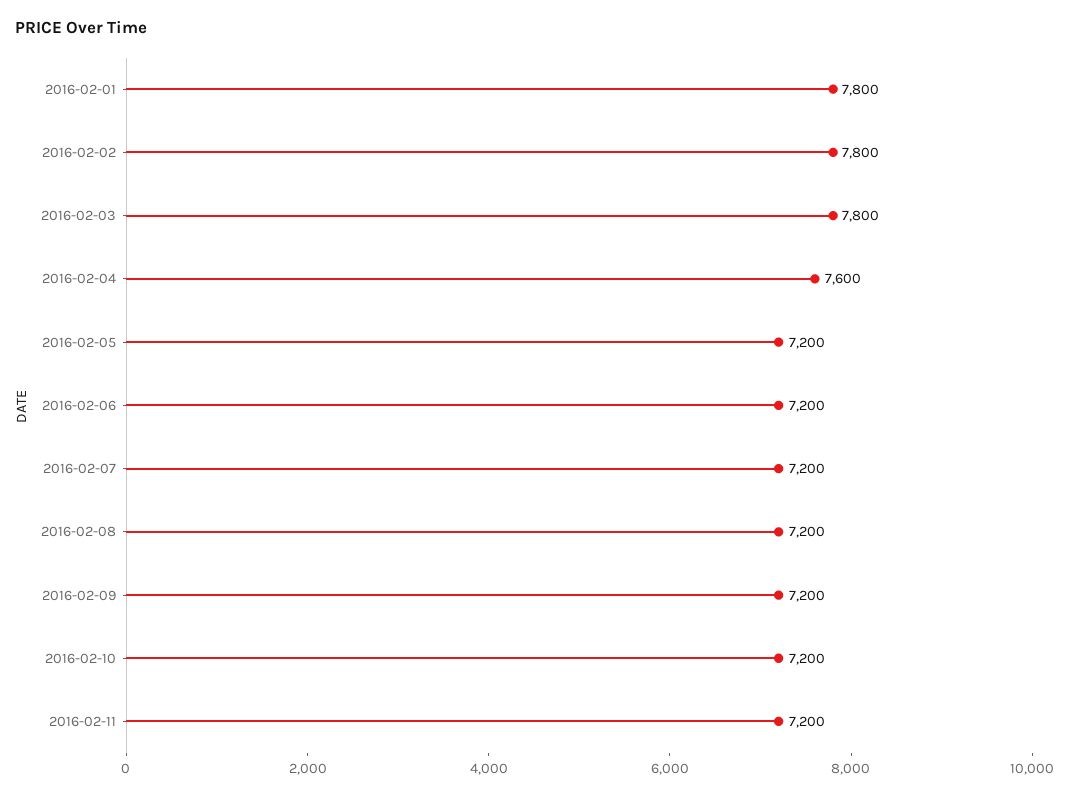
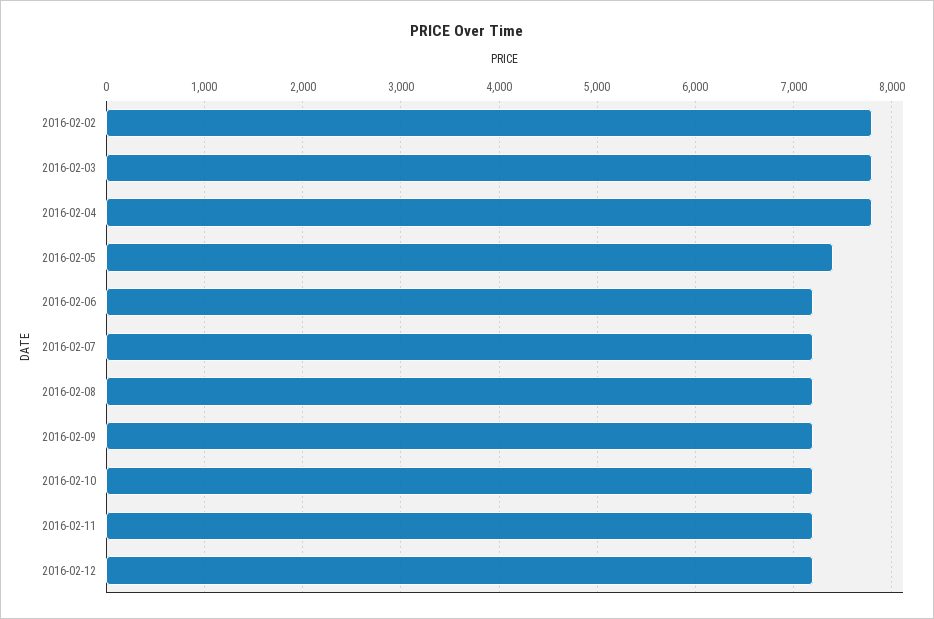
2016-02-01: 7800 -> none
2016-02-04: 7600 -> 7800
2016-02-05: 7200 -> 7400
2016-02-12: none -> 7200

